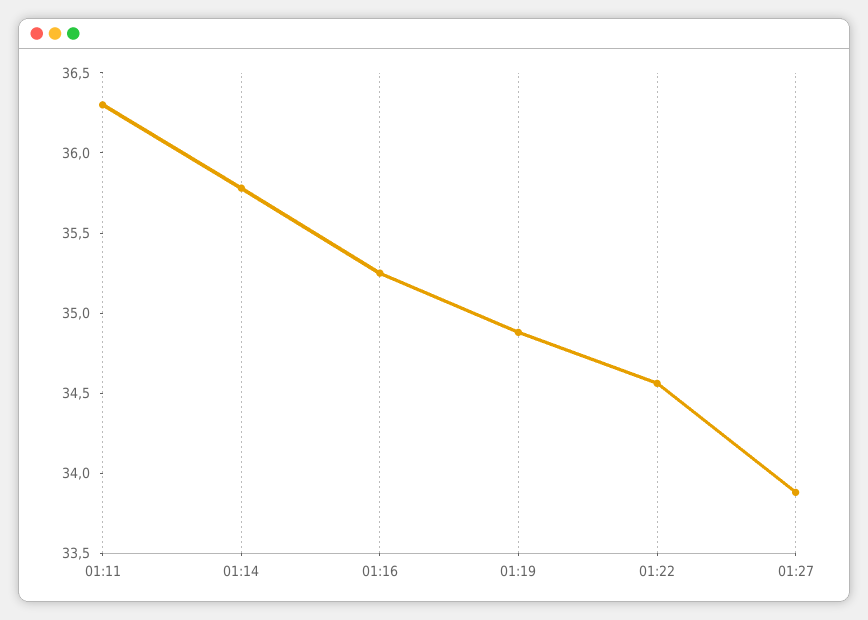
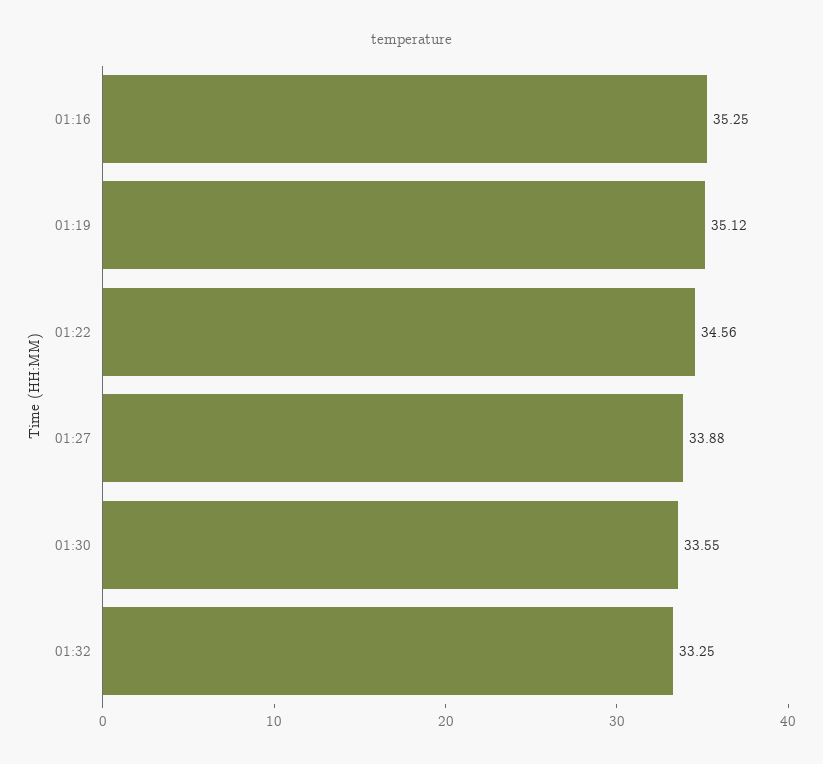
01:11: 36.3 -> none
01:14: 35.8 -> none
01:19: 34.9 -> 35.12
01:30: none -> 33.55
01:32: none -> 33.25

